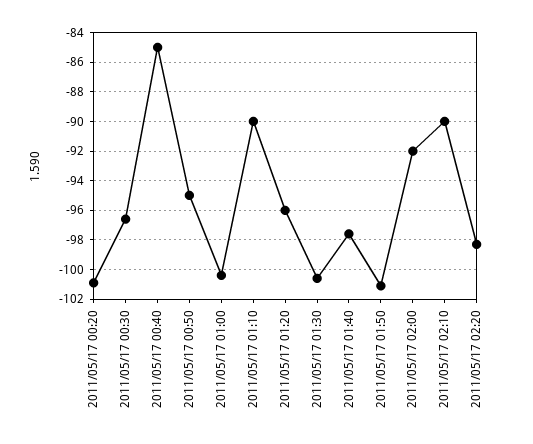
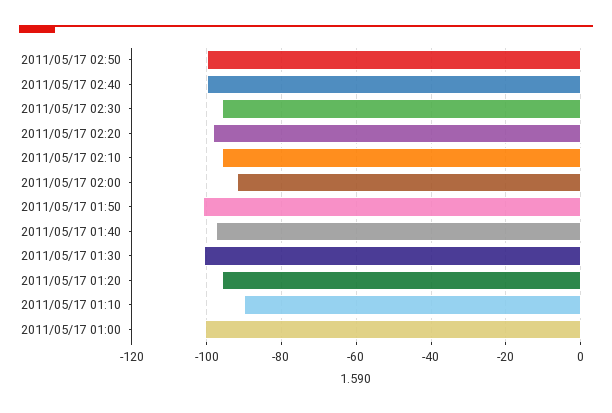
2011/05/17 00:20: -101 -> none
2011/05/17 00:30: -96.5 -> none
2011/05/17 00:40: -85 -> none
2011/05/17 00:50: -95 -> none
2011/05/17 02:10: -90 -> -96
2011/05/17 02:50: none -> -100
2011/05/17 02:40: none -> -100
2011/05/17 02:30: none -> -96

